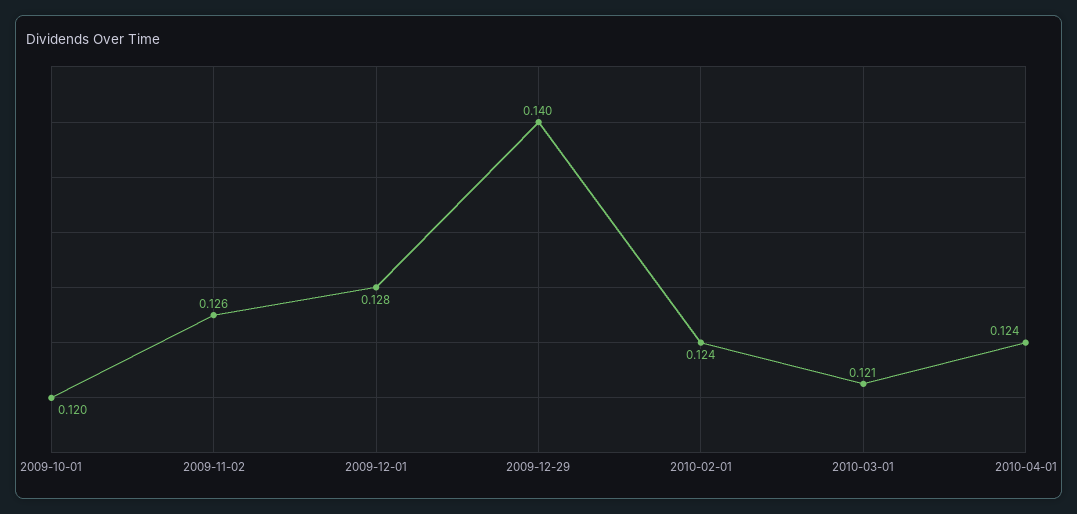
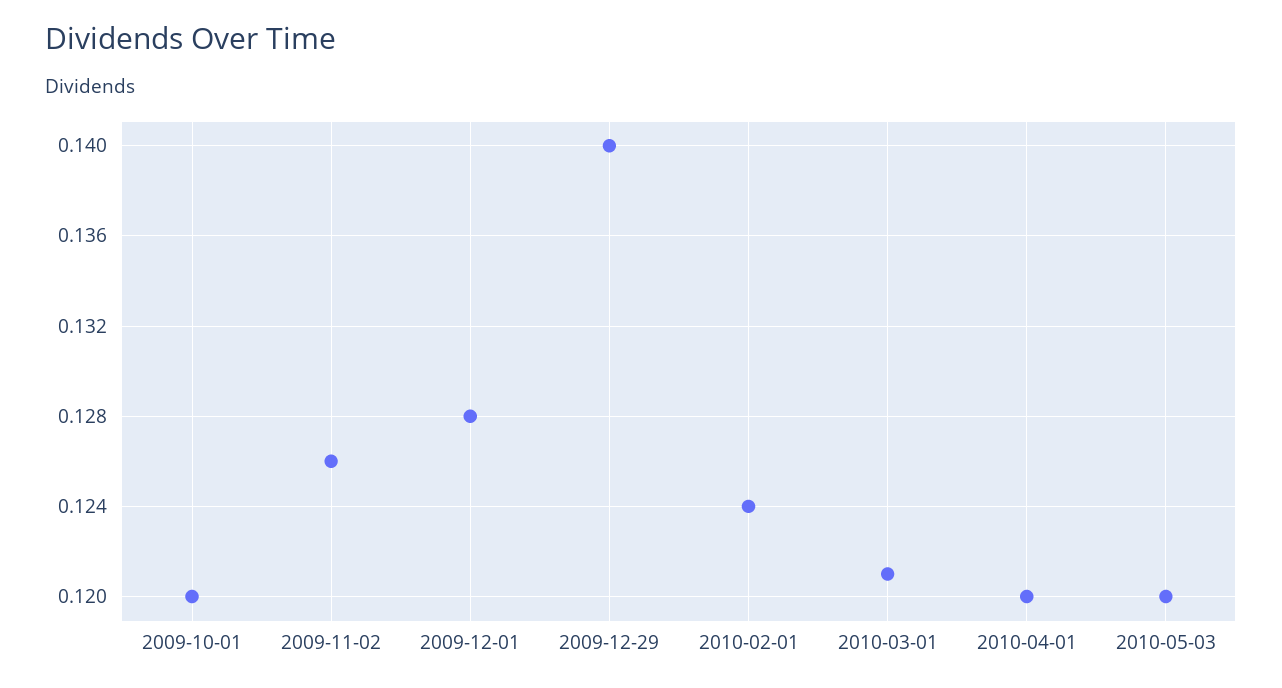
2010-04-01: 0.124 -> 0.12
2010-05-03: none -> 0.12

